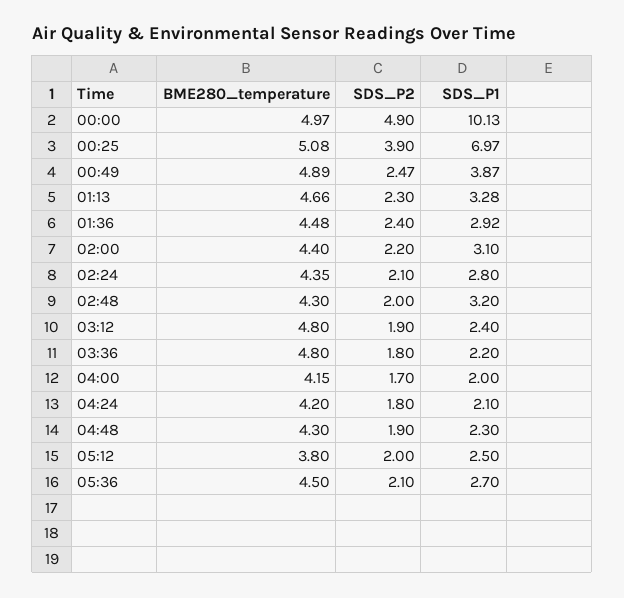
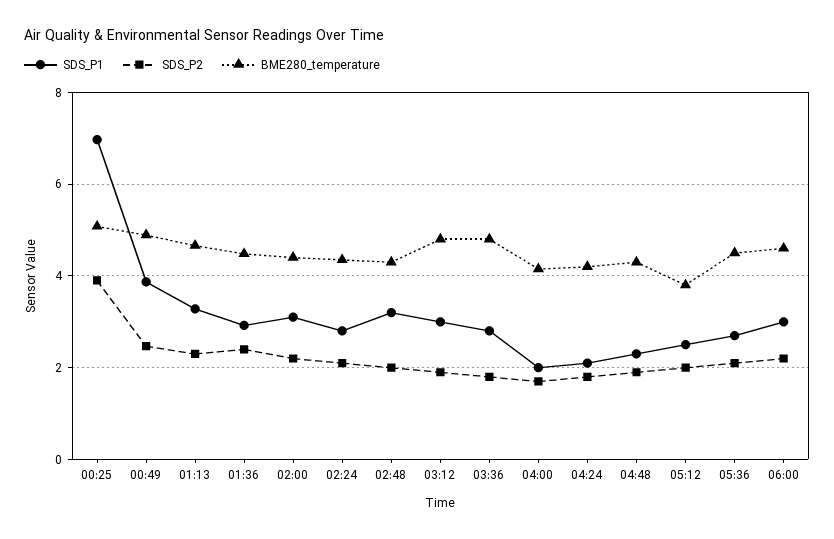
BME280_temperature, 00:00: 4.97 -> none
SDS_P2, 00:00: 4.9 -> none
SDS_P1, 00:00: 10.13 -> none
SDS_P1, 03:12: 2.4 -> 3
SDS_P1, 03:36: 2.2 -> 2.8
SDS_P1, 06:00: none -> 3
SDS_P2, 06:00: none -> 2.2
BME280_temperature, 06:00: none -> 4.6

